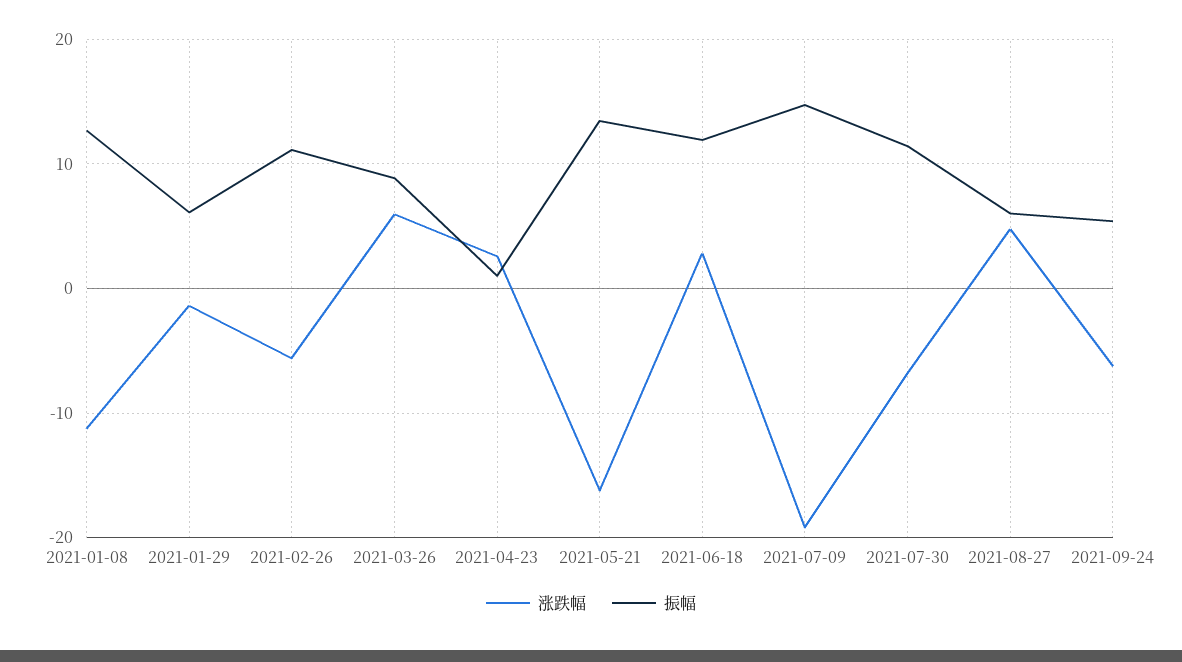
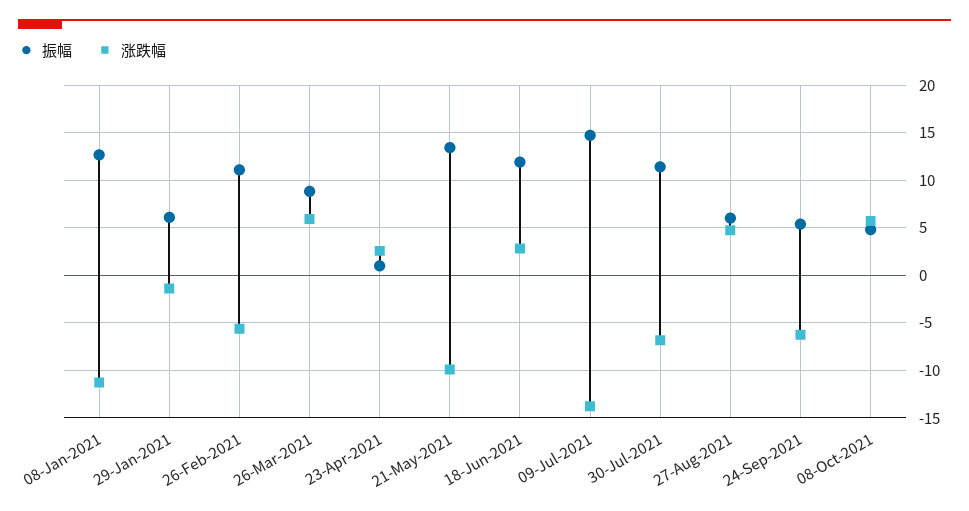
涨跌幅, 2021-05-21: -16 -> -10
涨跌幅, 2021-07-09: -19 -> -14
振幅, 08-Oct-2021: none -> 5
涨跌幅, 08-Oct-2021: none -> 6

